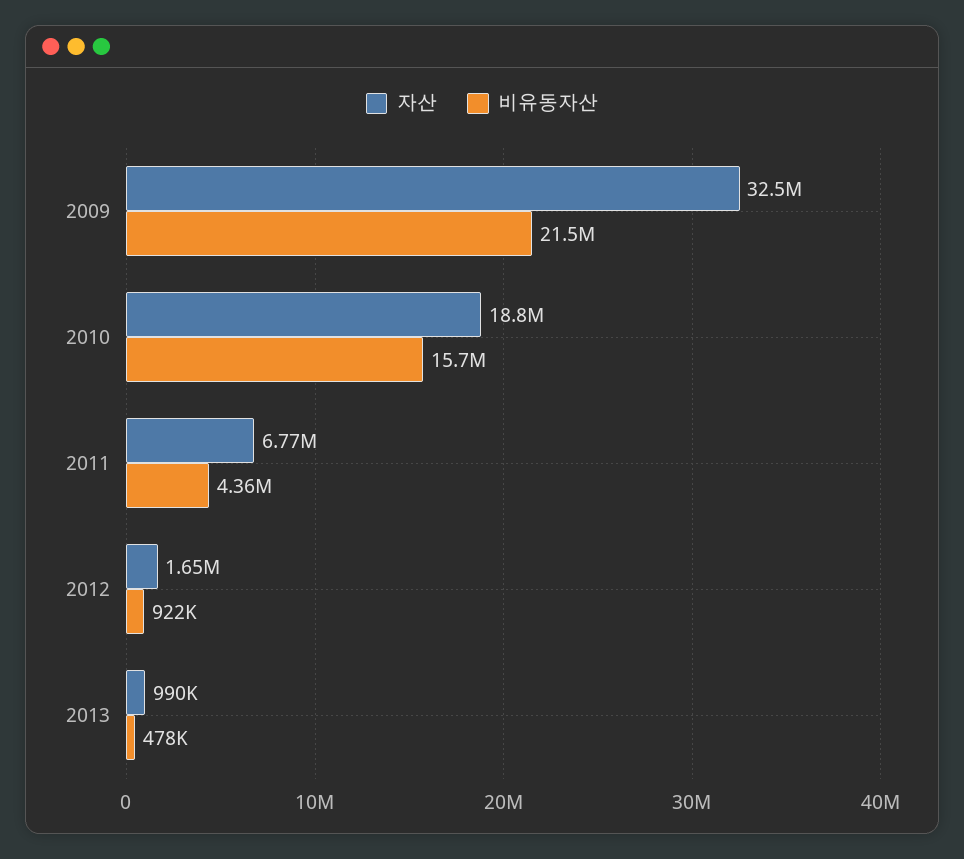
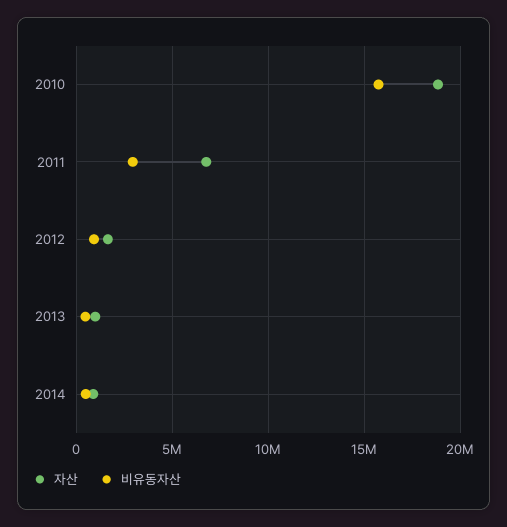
자산, 2009: 32500000 -> none
비유동자산, 2009: 21500000 -> none
비유동자산, 2011: 4360000 -> 3000000
자산, 2014: none -> 1000000
비유동자산, 2014: none -> 500000

